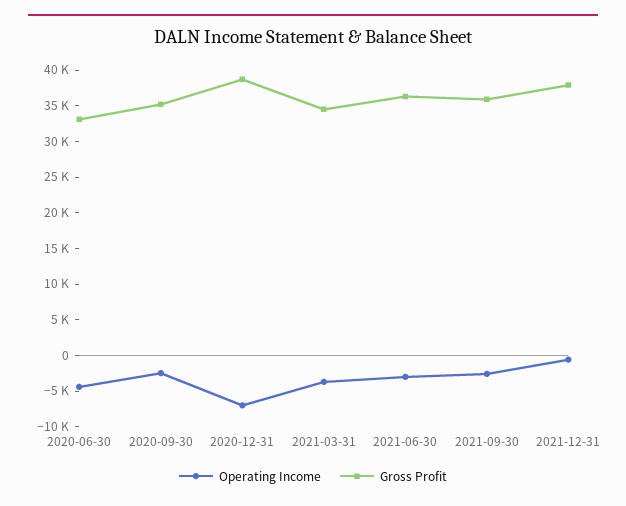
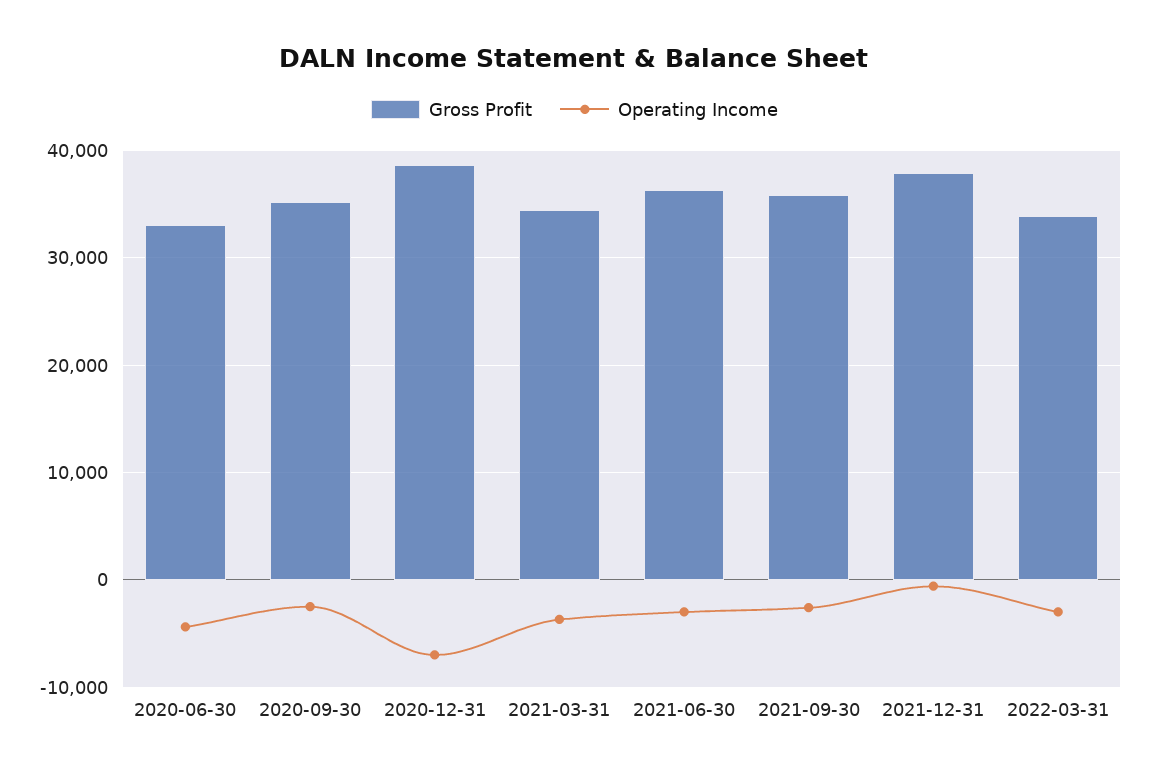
Gross Profit, 2022-03-31: none -> 34000
Operating Income, 2022-03-31: none -> -3000

